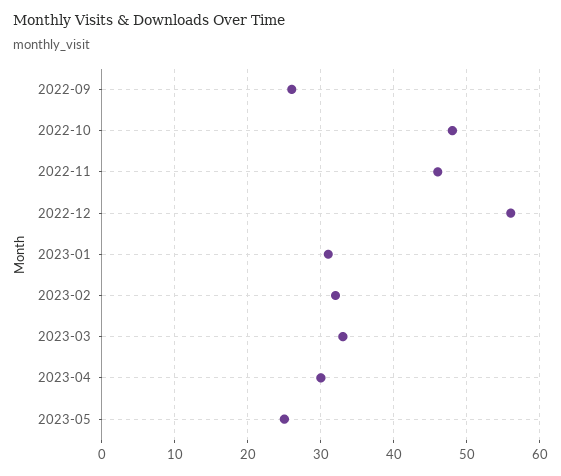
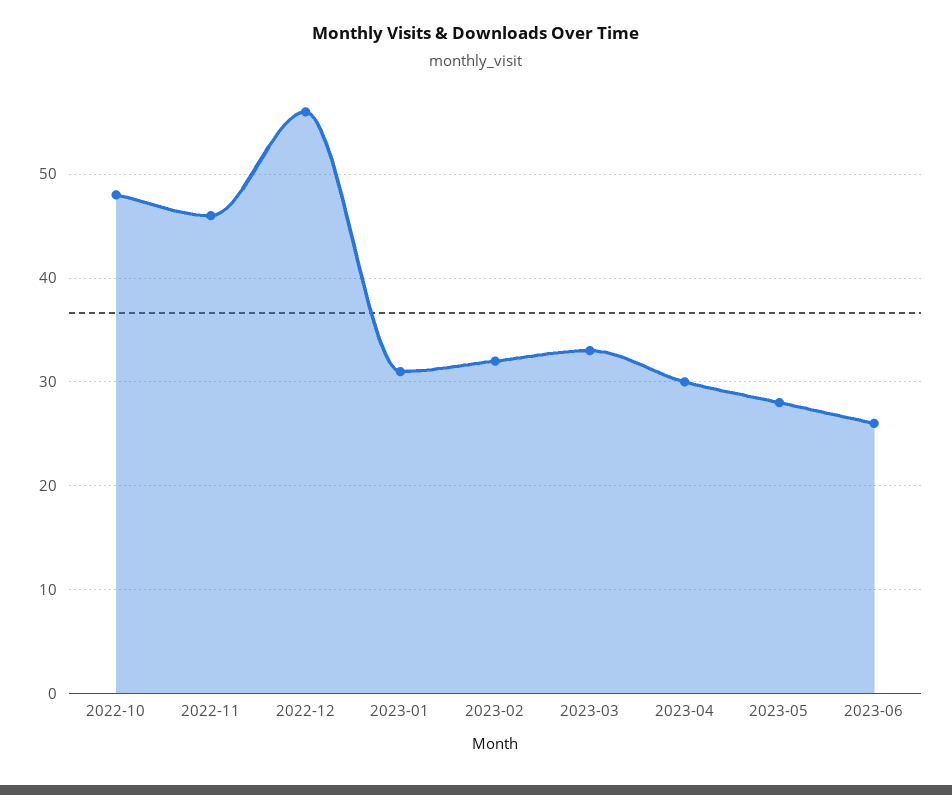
2022-09: 26 -> none
2023-05: 25 -> 28
2023-06: none -> 26

